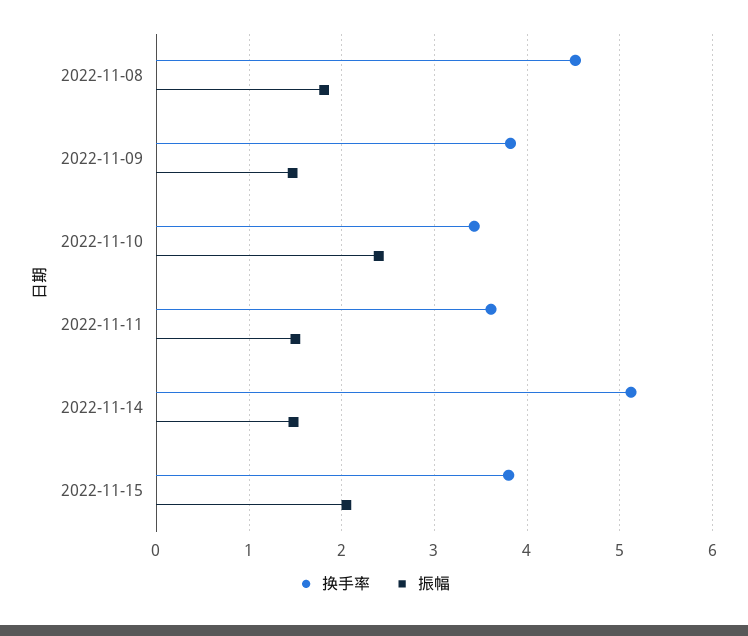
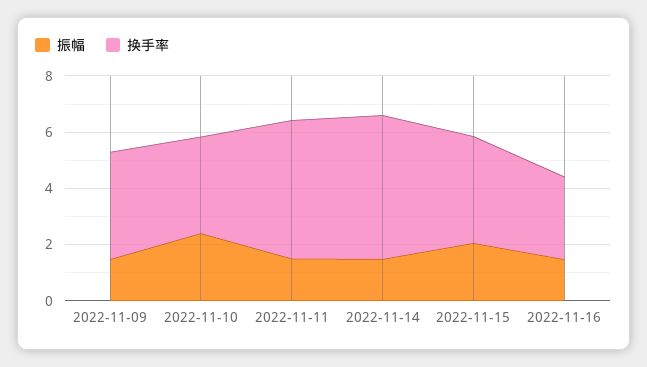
换手率, 2022-11-08: 4.5 -> none
振幅, 2022-11-08: 1.8 -> none
换手率, 2022-11-11: 3.6 -> 5
振幅, 2022-11-16: none -> 1.5
换手率, 2022-11-16: none -> 3

